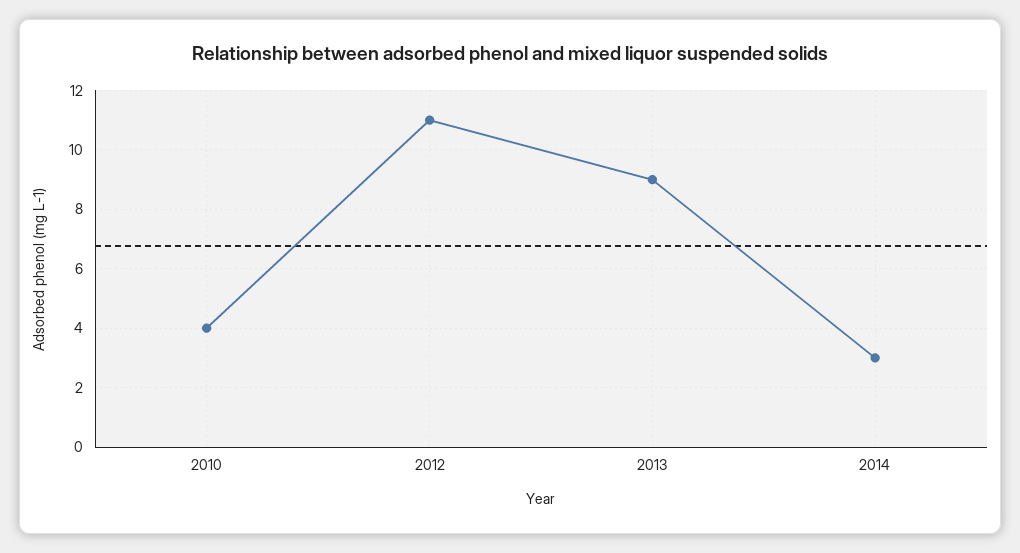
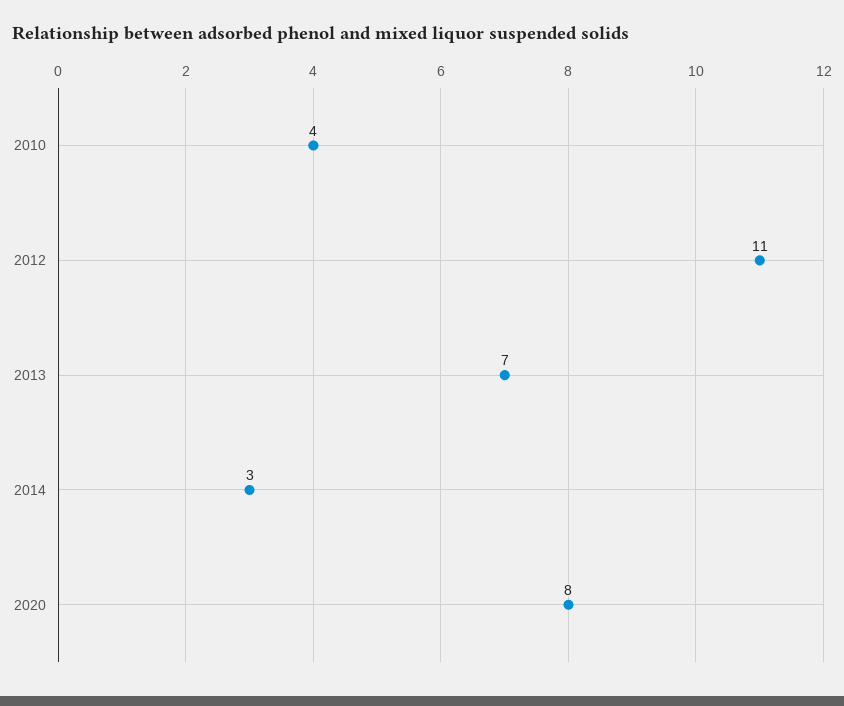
2013: 9 -> 7
2020: none -> 8

